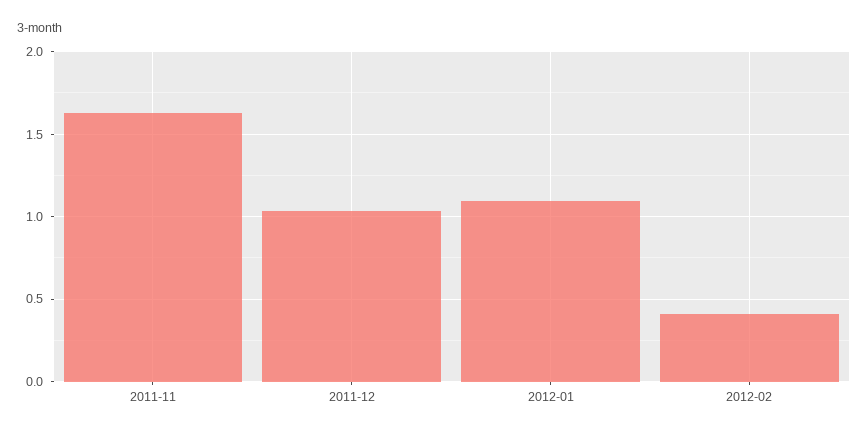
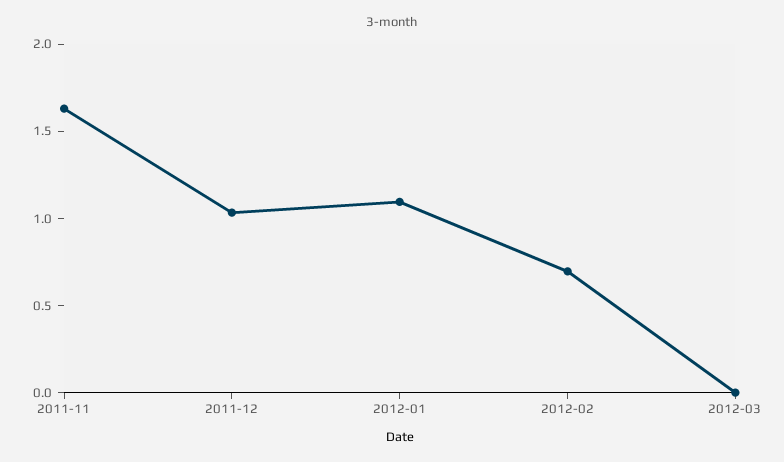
2012-02: 0.4 -> 0.7
2012-03: none -> 0

